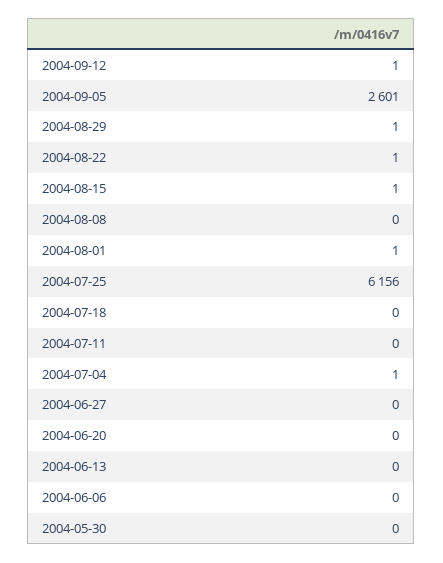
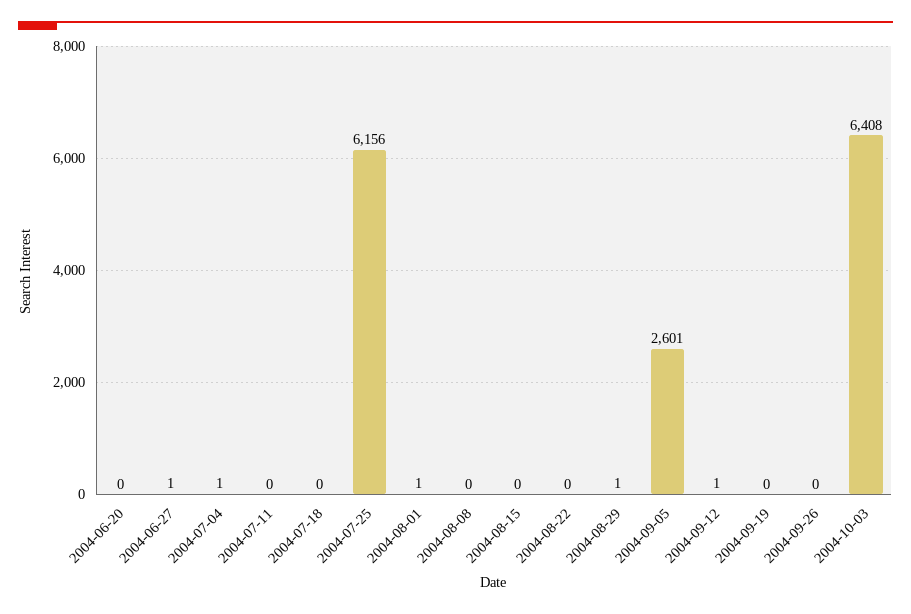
2004-08-22: 1 -> 0
2004-08-15: 1 -> 0
2004-06-27: 0 -> 1
2004-06-13: 0 -> none
2004-06-06: 0 -> none
2004-05-30: 0 -> none
2004-09-19: none -> 0
2004-09-26: none -> 0
2004-10-03: none -> 6408

